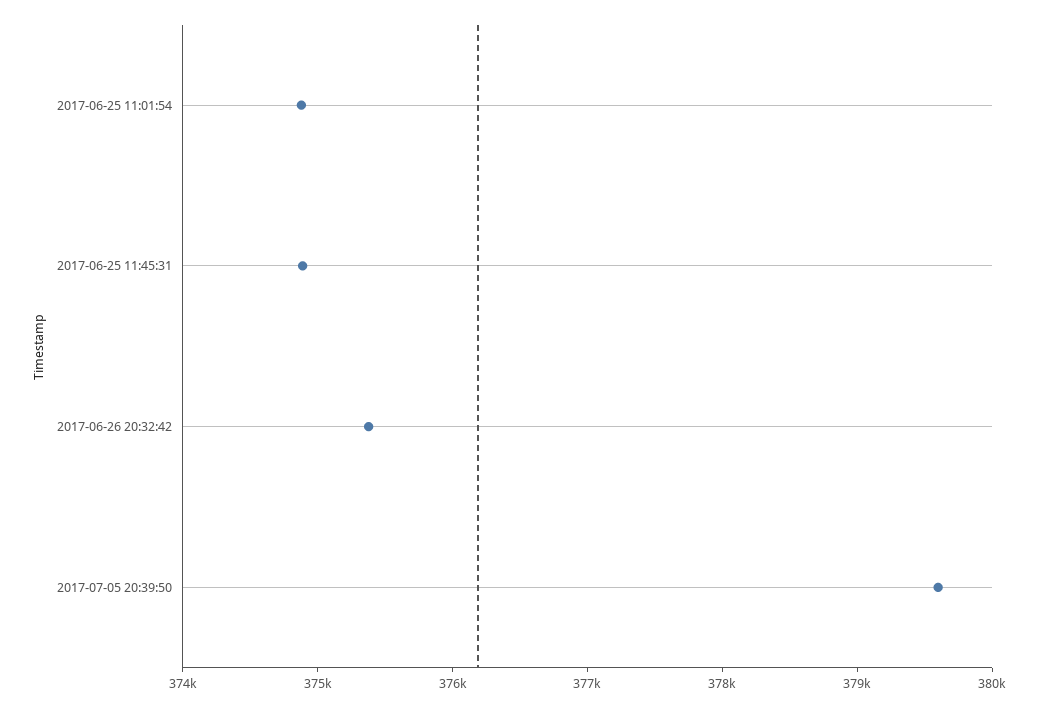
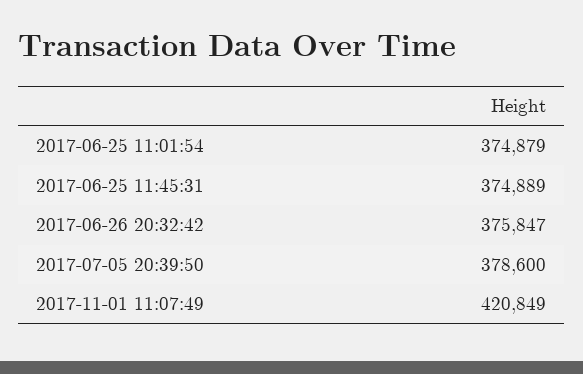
2017-06-26 20:32:42: 375400 -> 375847
2017-07-05 20:39:50: 379600 -> 378600
2017-11-01 11:07:49: none -> 420849

